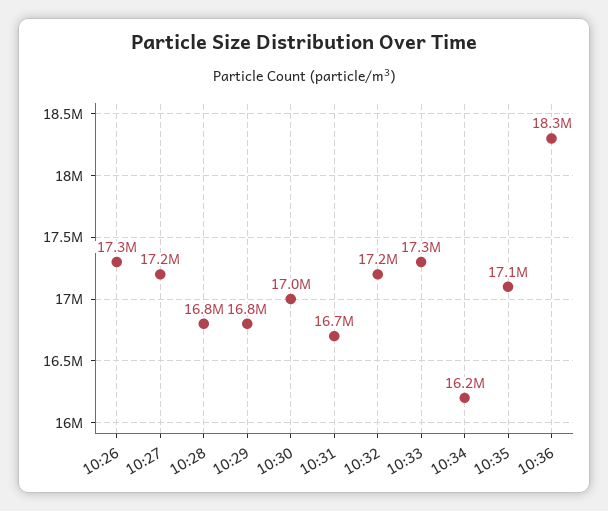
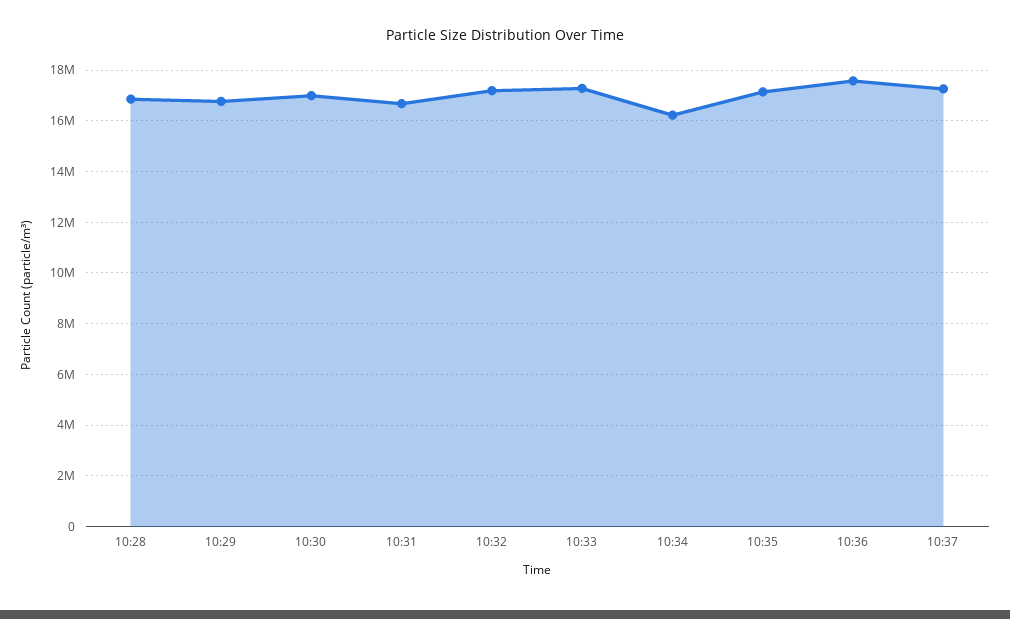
10:26: 17300000 -> none
10:27: 17200000 -> none
10:36: 18300000 -> 17500000
10:37: none -> 17250000

